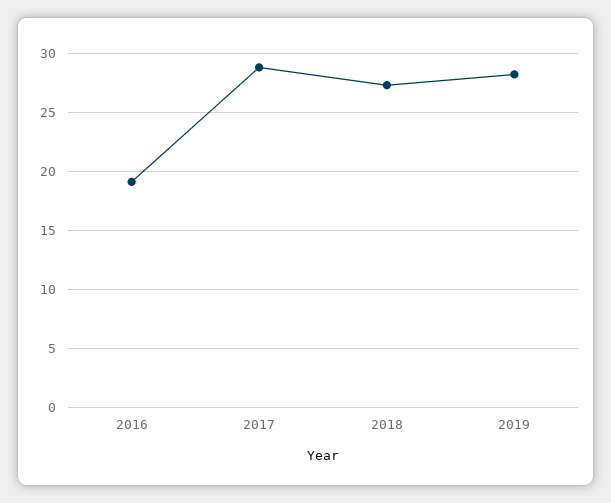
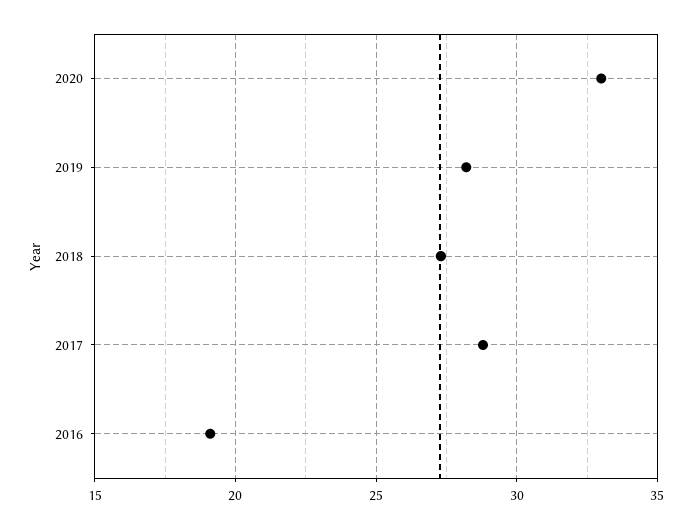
2020: none -> 33

